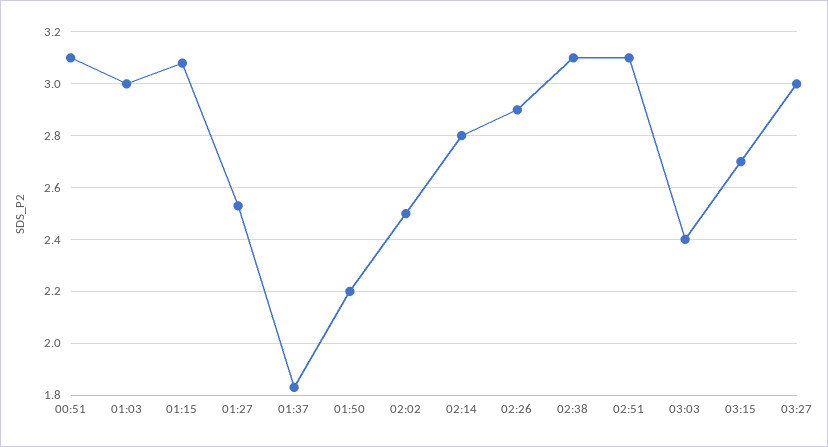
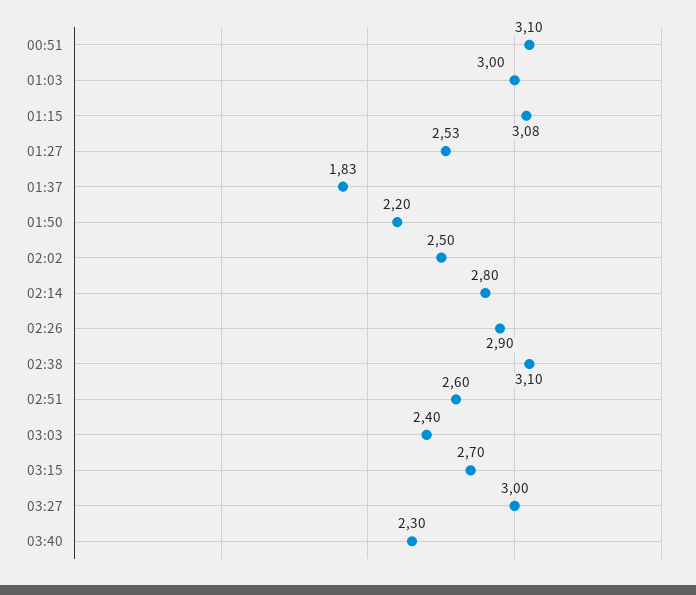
02:51: 3.1 -> 2.6
03:40: none -> 2.3

